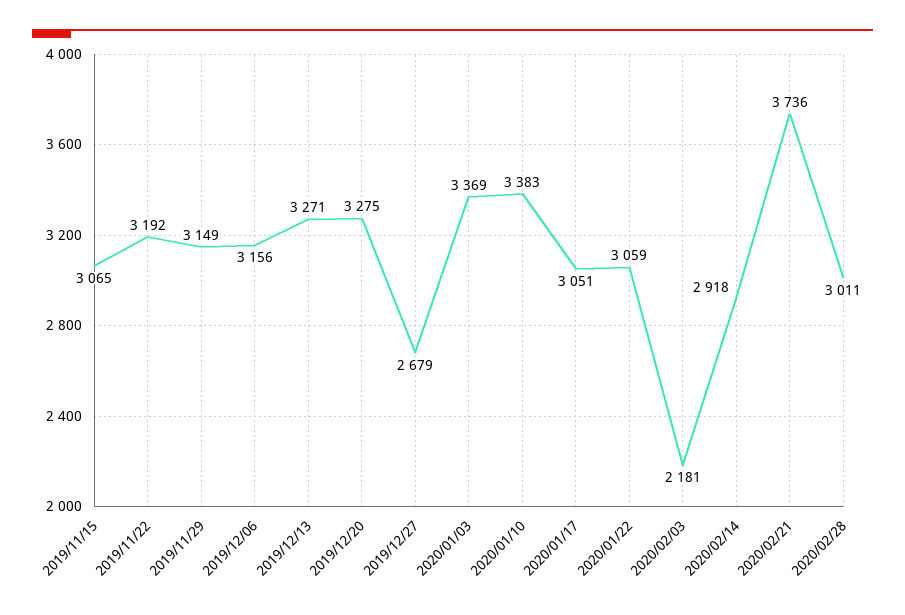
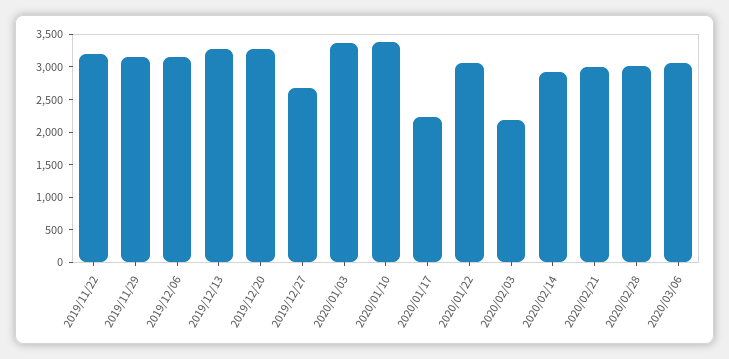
2019/11/15: 3065 -> none
2020/01/17: 3051 -> 2250
2020/02/21: 3736 -> 3000
2020/03/06: none -> 3000

